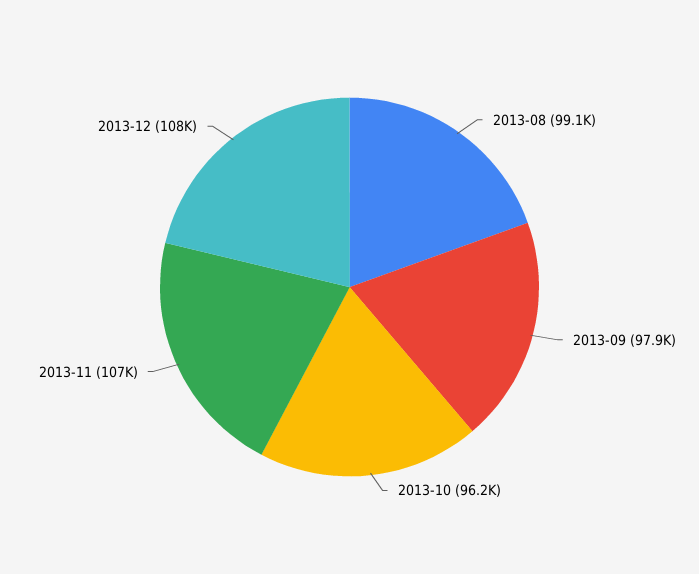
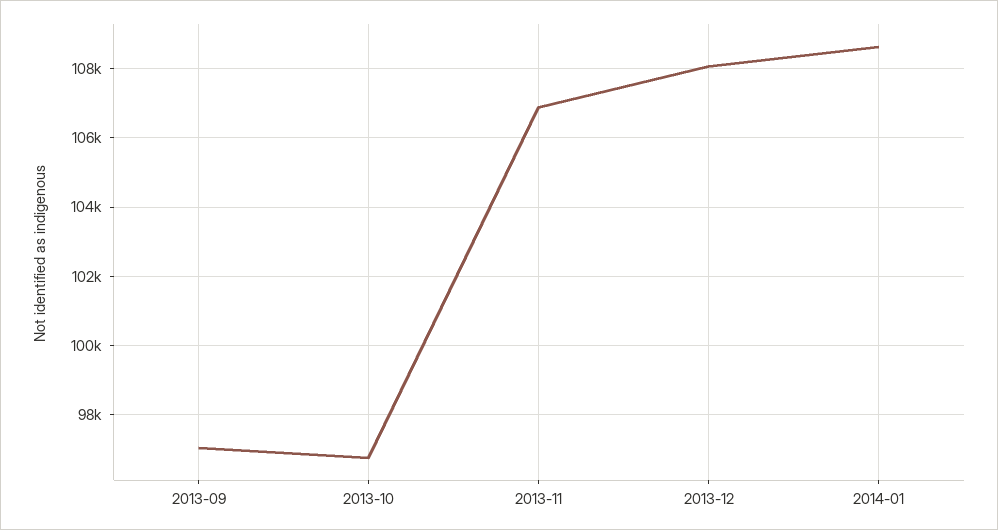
2013-08: 99100 -> none
2013-09: 97900 -> 97000
2013-10: 96200 -> 96800
2014-01: none -> 108600

